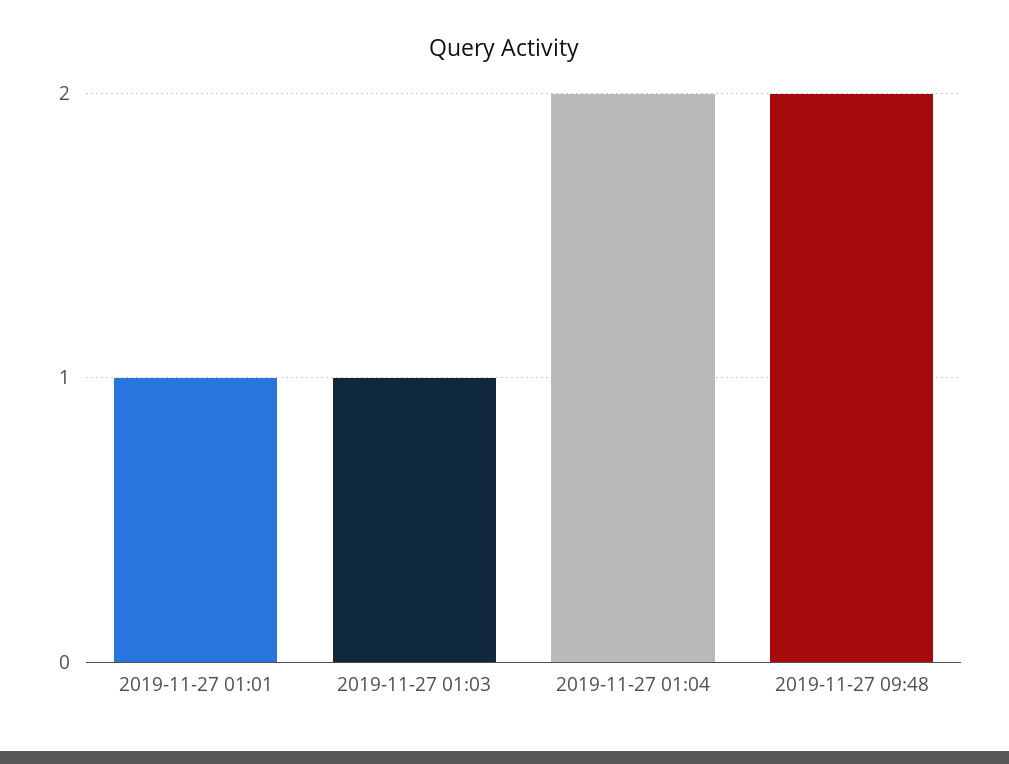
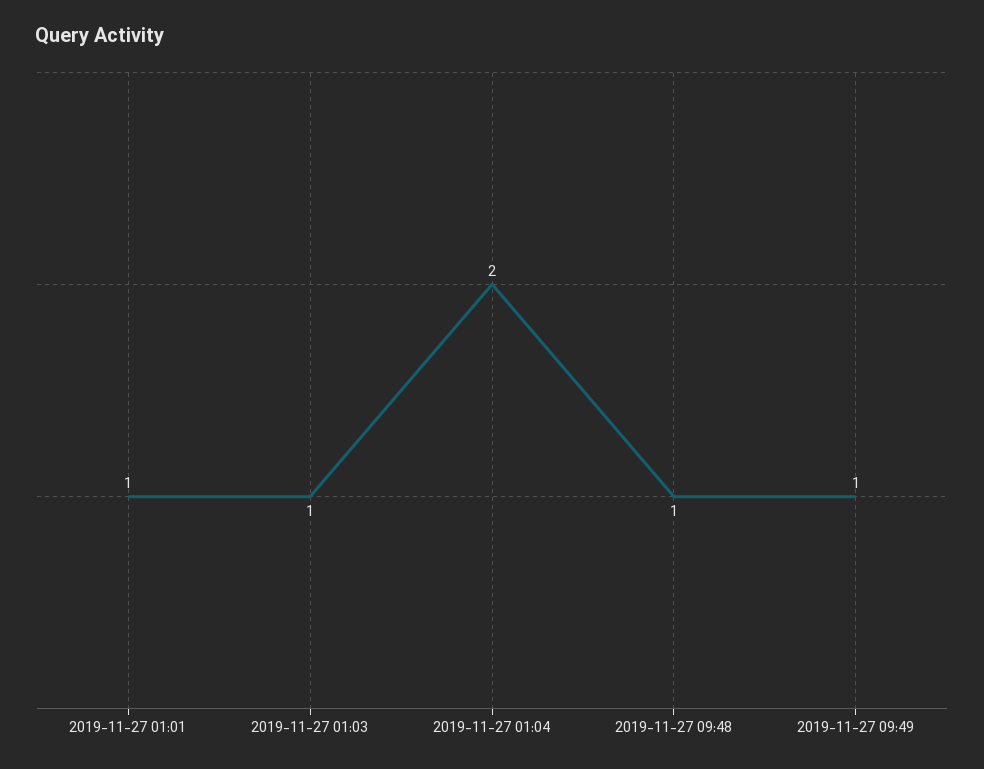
2019-11-27 09:48: 2 -> 1
2019-11-27 09:49: none -> 1

